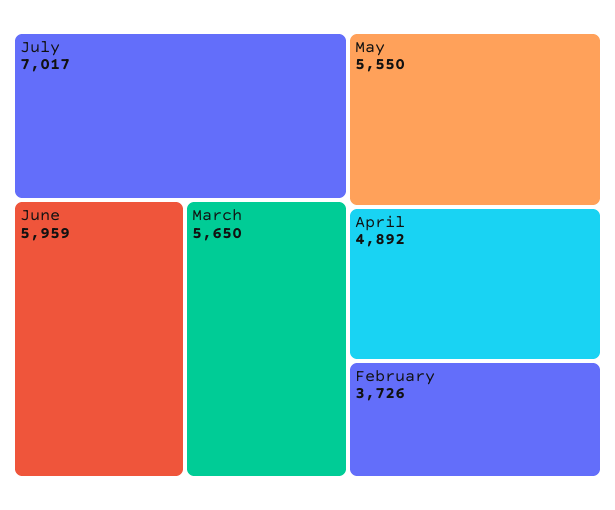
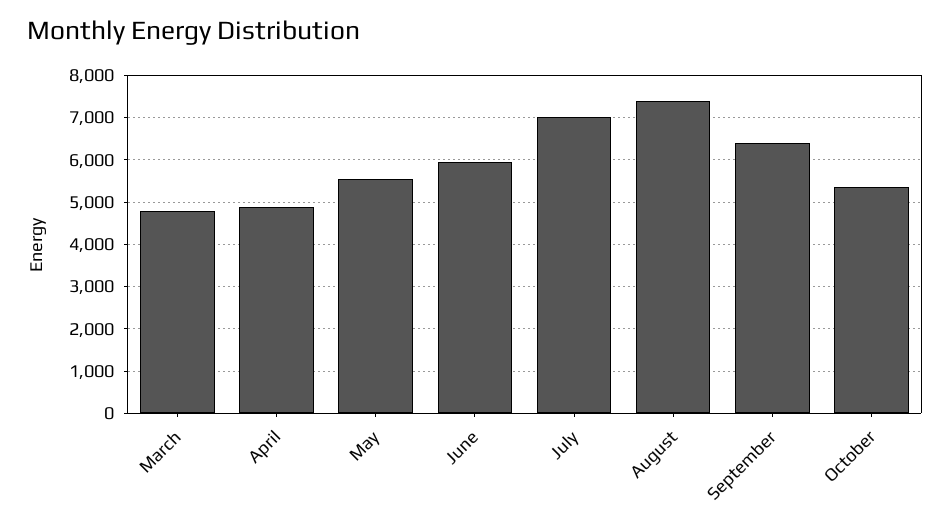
March: 5650 -> 4800
February: 3726 -> none
August: none -> 7400
September: none -> 6400
October: none -> 5400

